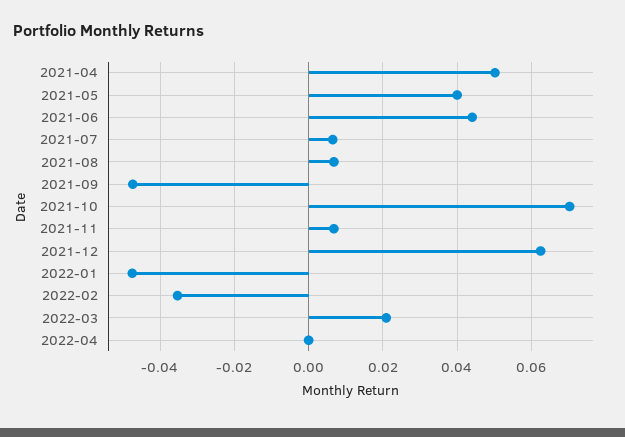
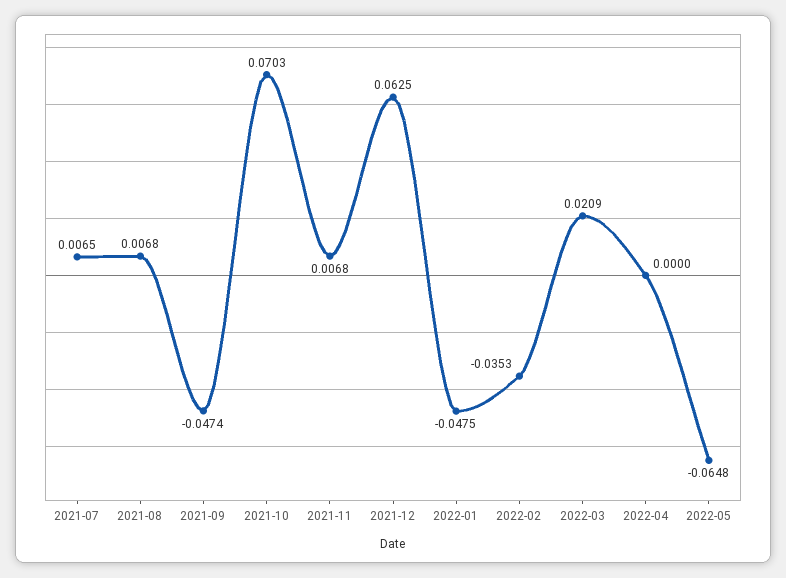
2021-04: 0.05 -> none
2021-05: 0.04 -> none
2021-06: 0.044 -> none
2022-05: none -> -0.0648

